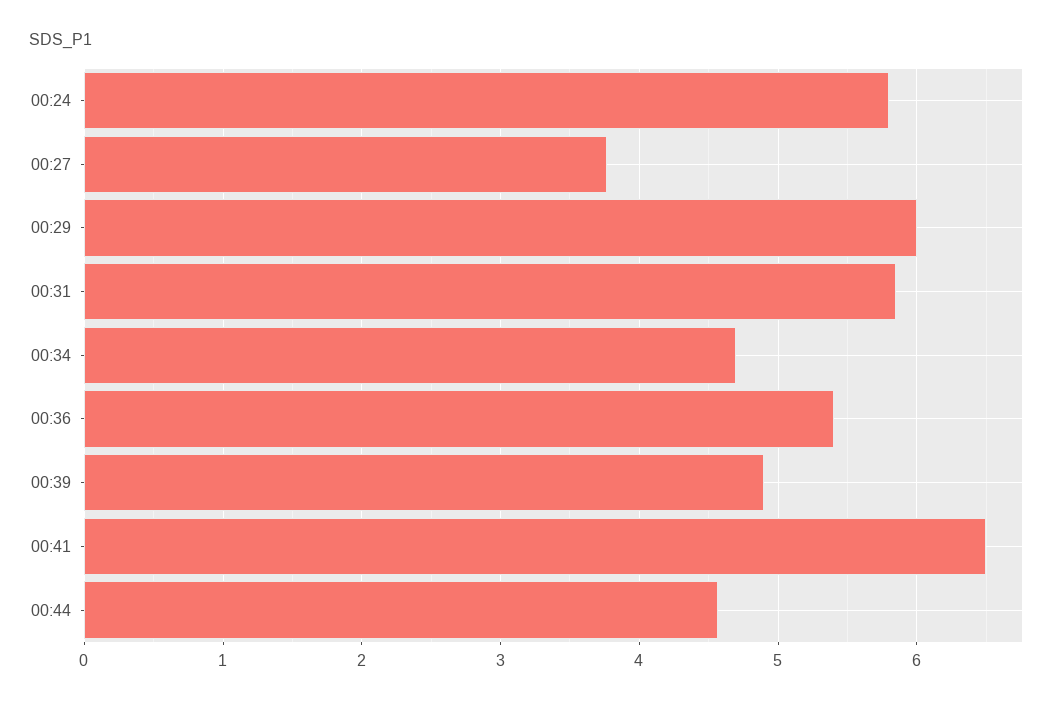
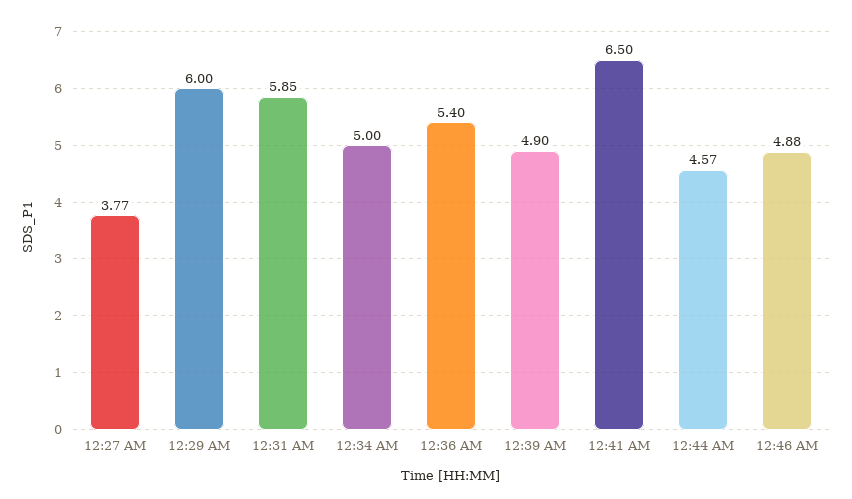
00:24: 5.8 -> none
00:34: 4.7 -> 5
12:46 AM: none -> 4.88

